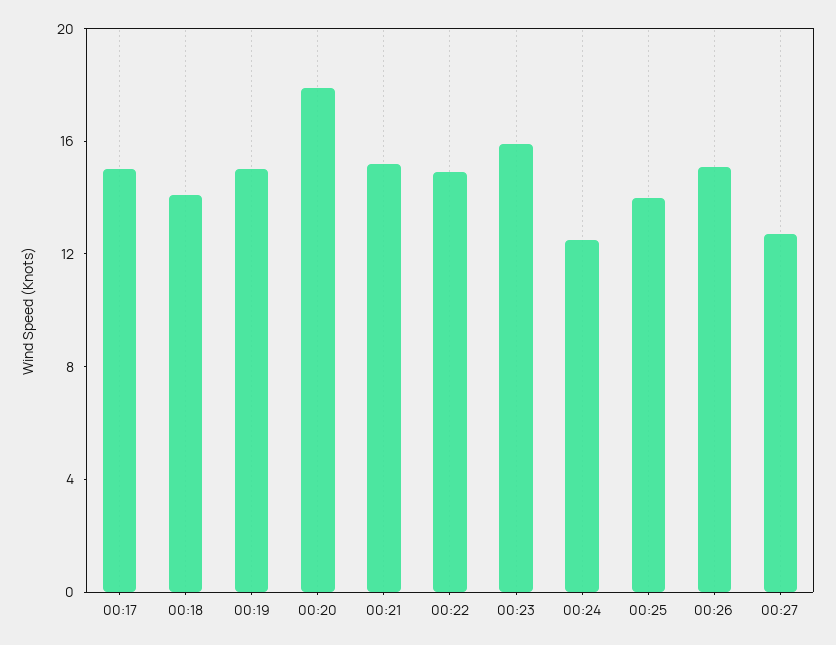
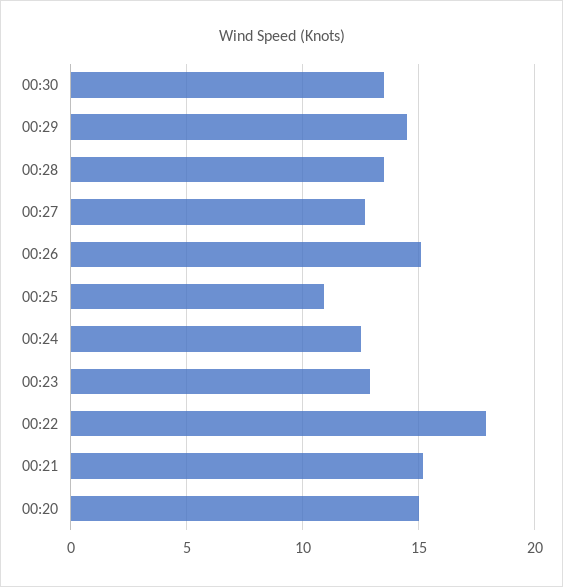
00:17: 15 -> none
00:18: 14 -> none
00:19: 15 -> none
00:20: 18 -> 15
00:22: 15 -> 18
00:23: 16 -> 13
00:25: 14 -> 11
00:30: none -> 13.5
00:29: none -> 14.5
00:28: none -> 13.5

